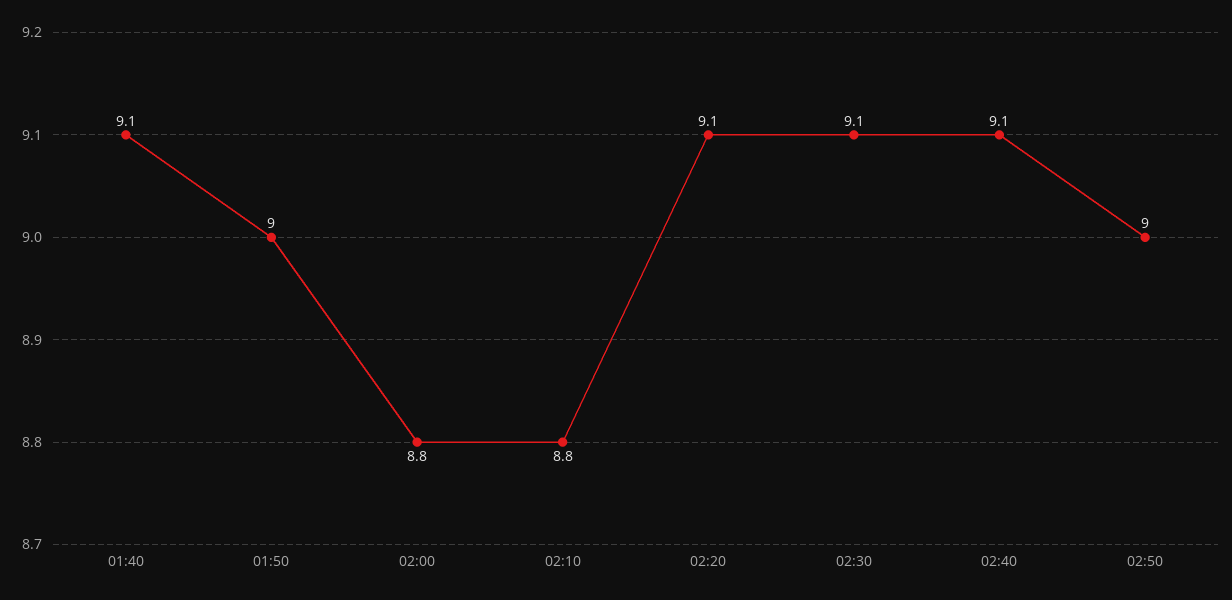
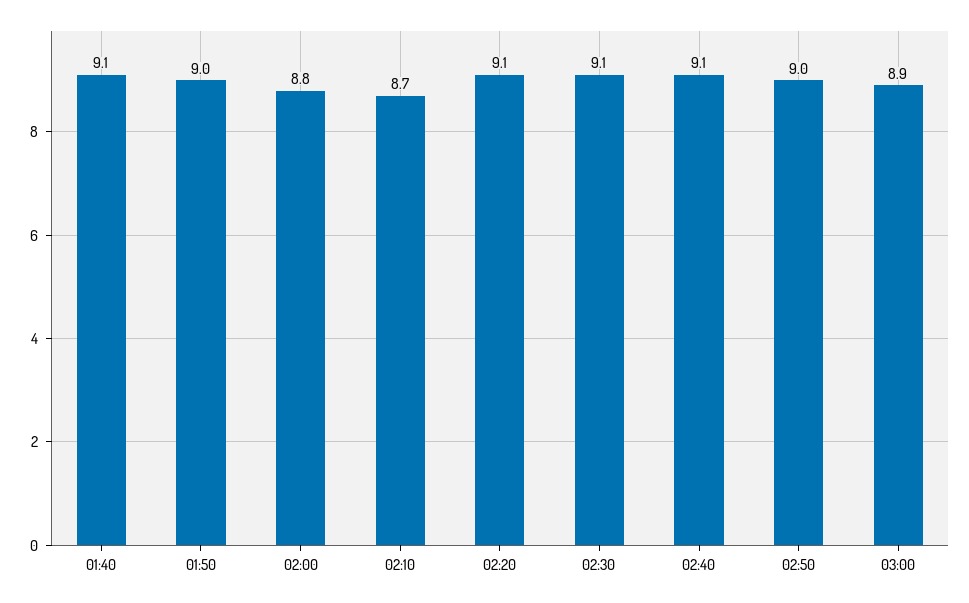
02:10: 8.8 -> 8.7
03:00: none -> 8.9

